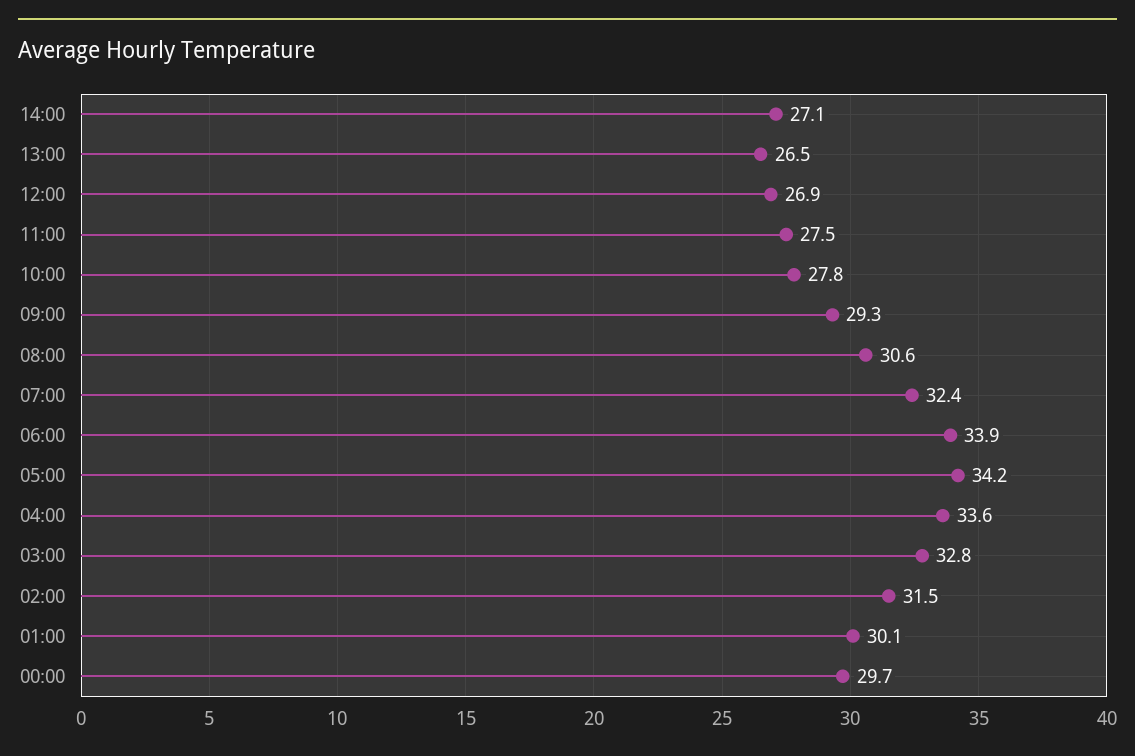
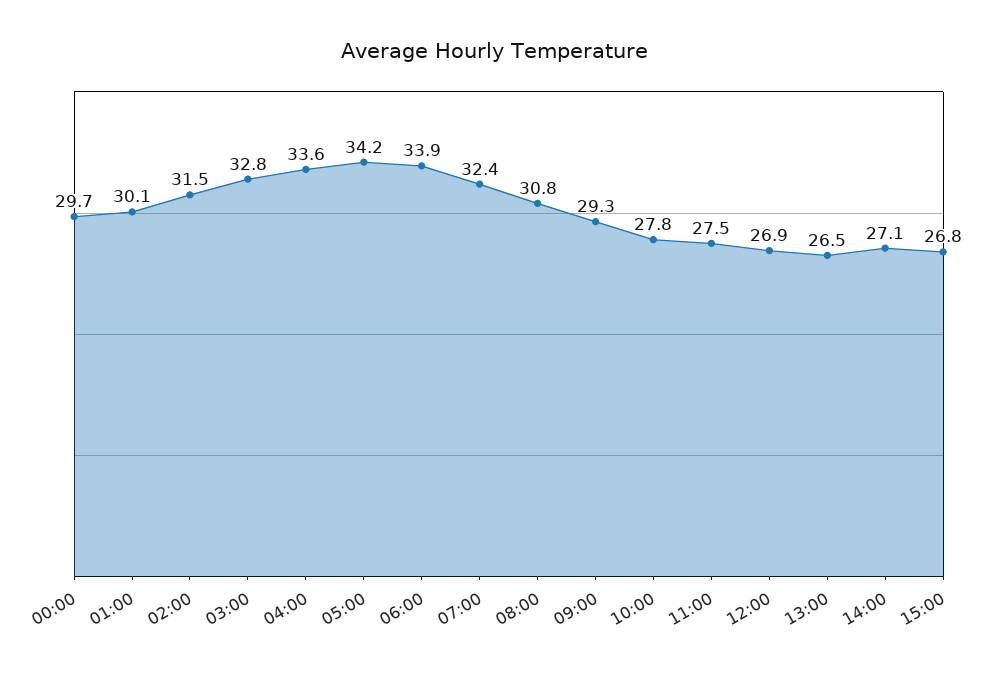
08:00: 30.6 -> 30.8
15:00: none -> 26.8

